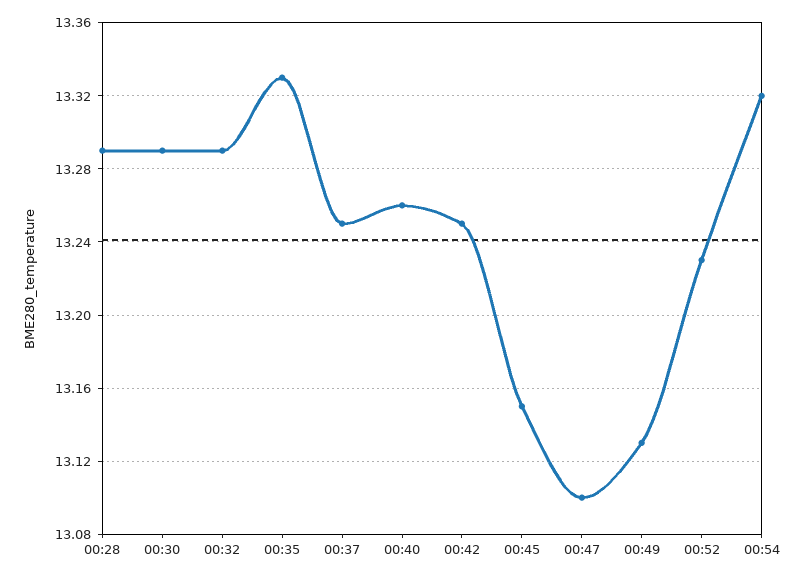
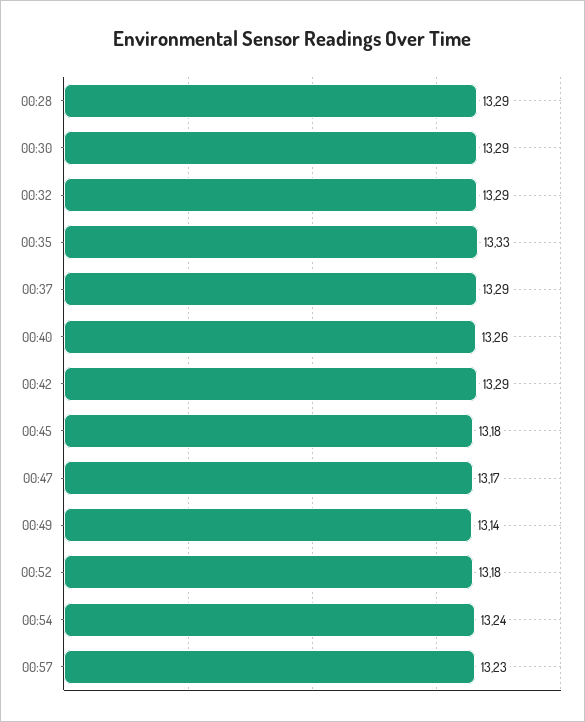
00:37: 13.25 -> 13.29
00:42: 13.25 -> 13.29
00:45: 13.15 -> 13.18
00:47: 13.1 -> 13.17
00:49: 13.13 -> 13.14
00:52: 13.23 -> 13.18
00:54: 13.32 -> 13.24
00:57: none -> 13.23

